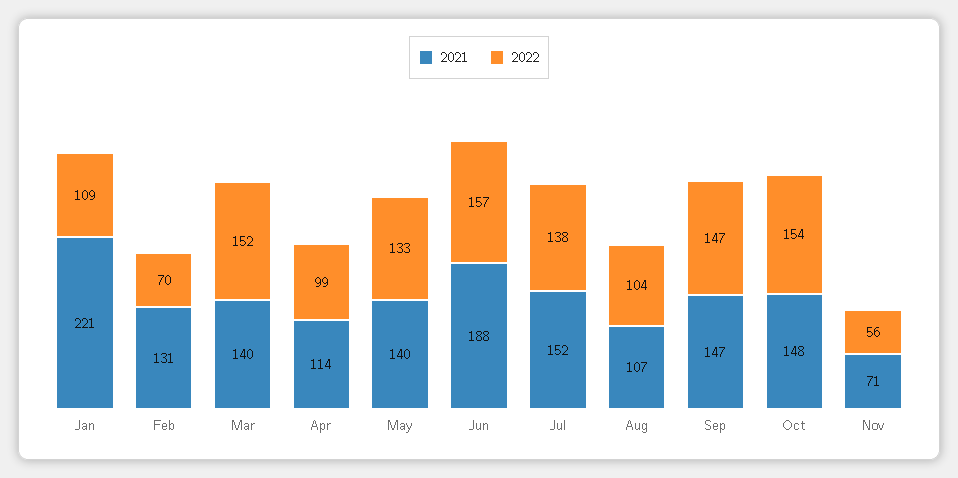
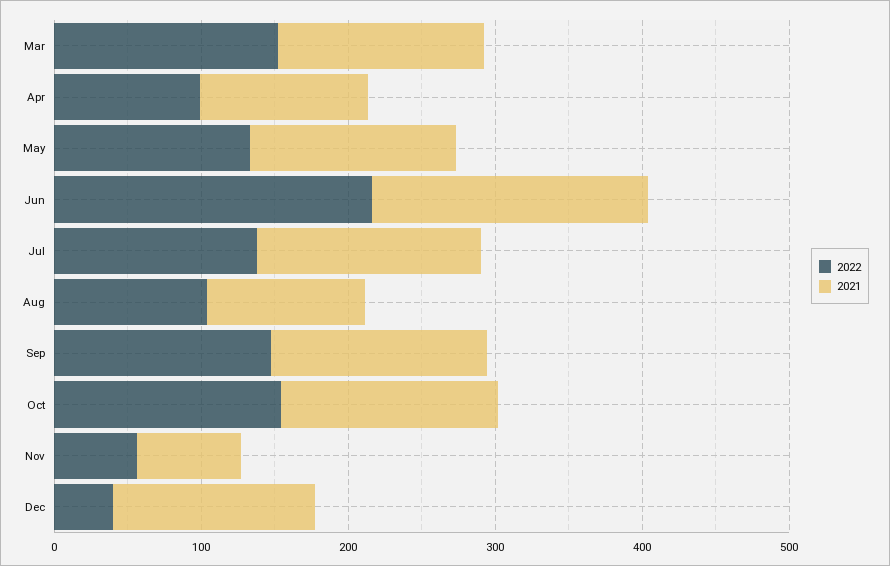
2021, Jan: 221 -> none
2022, Jan: 109 -> none
2021, Feb: 131 -> none
2022, Feb: 70 -> none
2022, Jun: 157 -> 220
2022, Dec: none -> 40
2021, Dec: none -> 140

